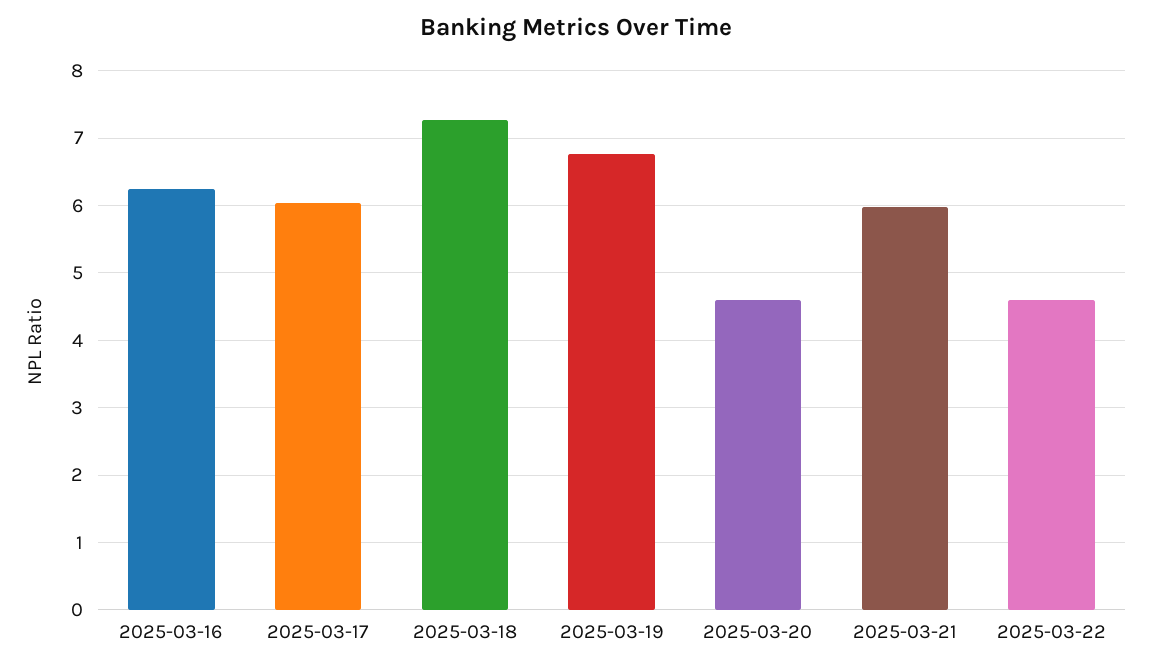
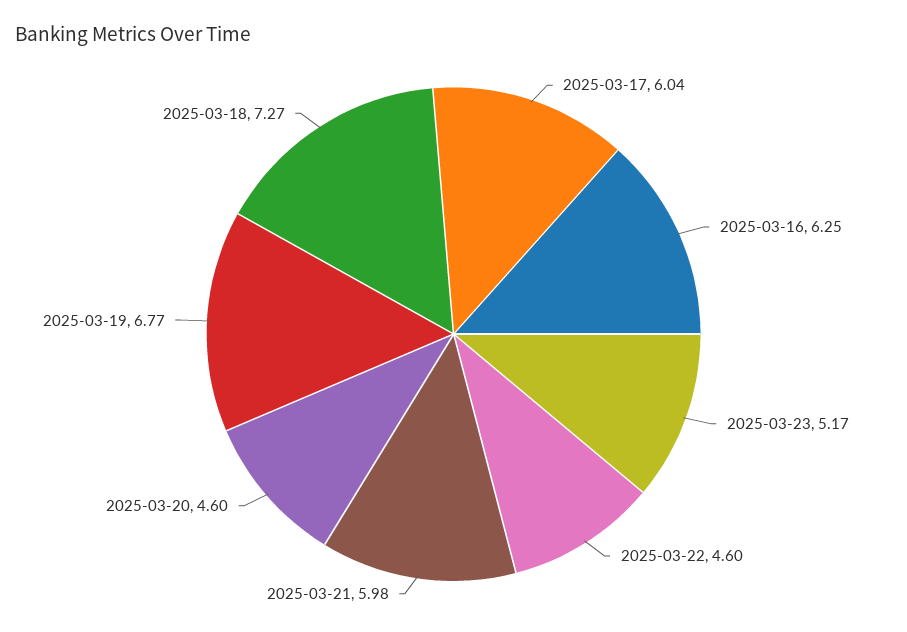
2025-03-23: none -> 5.17

